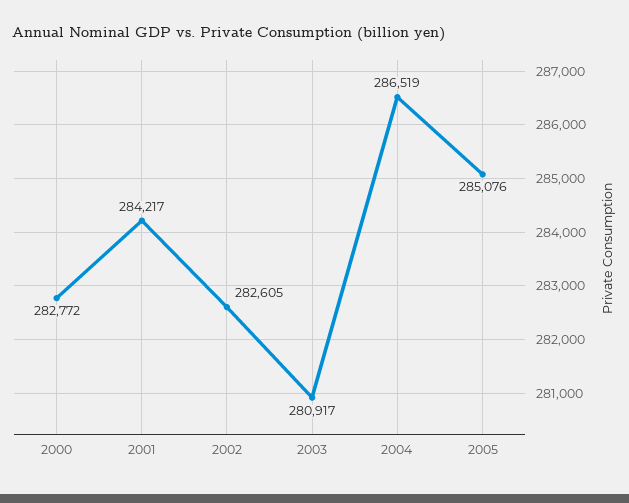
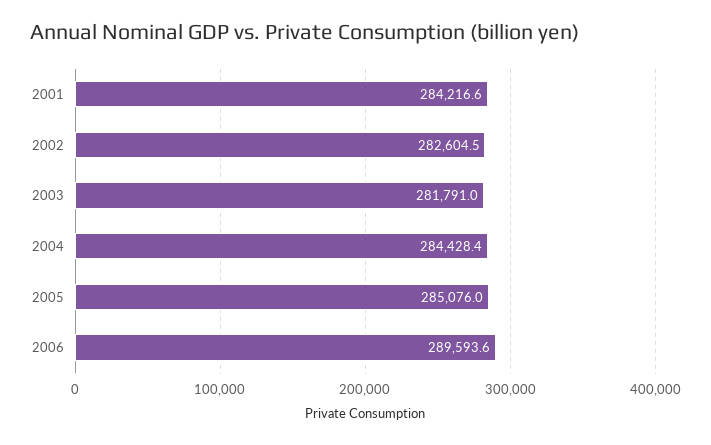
2000: 282772 -> none
2003: 280917 -> 281791
2004: 286519 -> 284428.4
2006: none -> 289593.6

